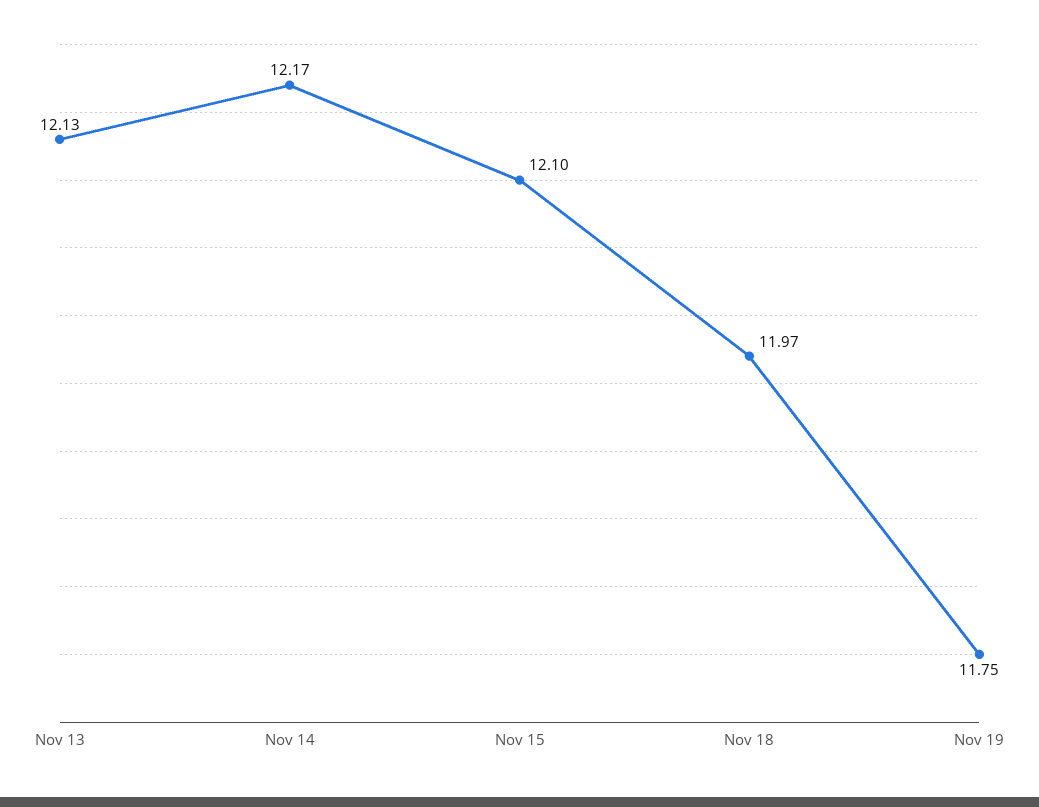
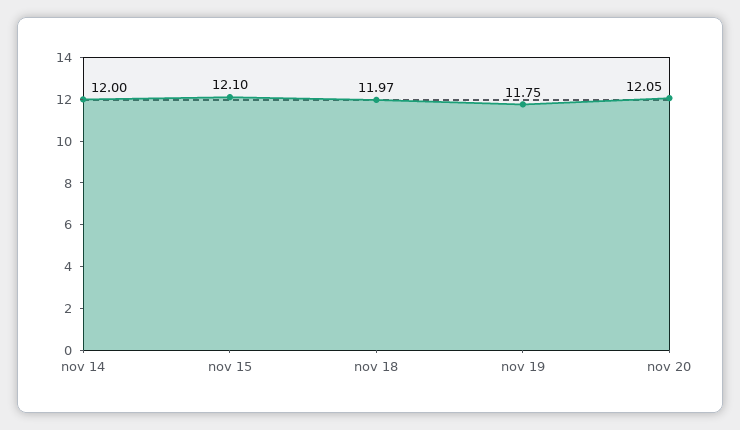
Nov 13: 12.13 -> none
Nov 14: 12.17 -> 12
nov 20: none -> 12.05

